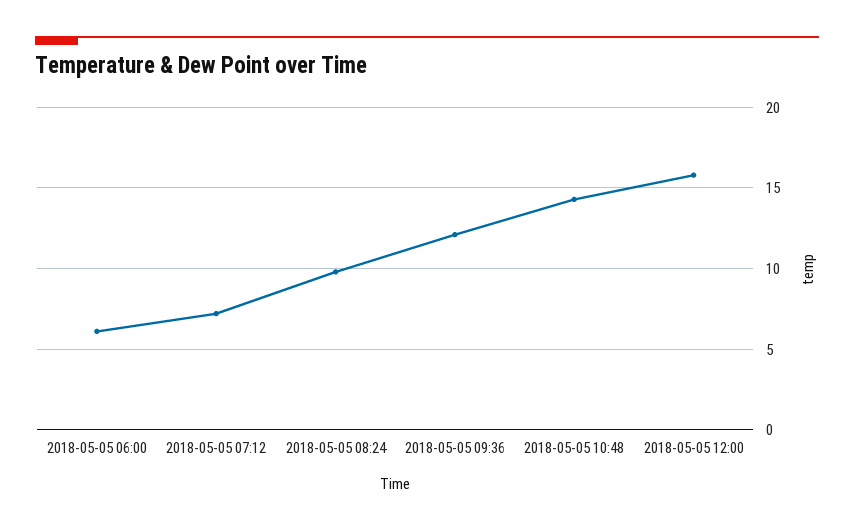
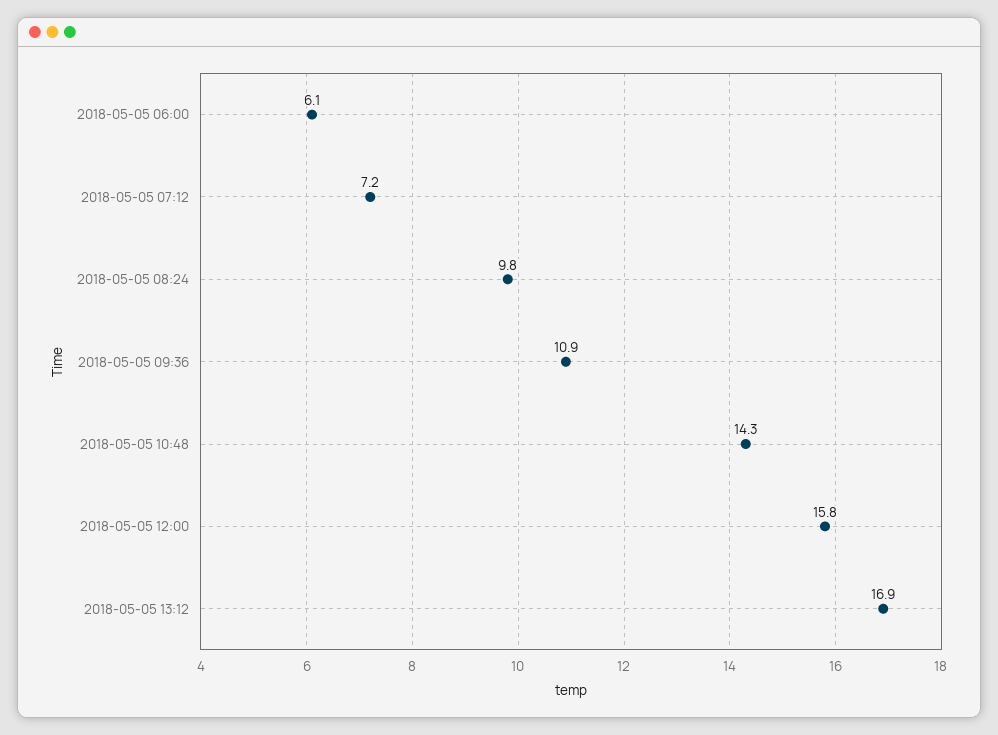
2018-05-05 09:36: 12 -> 10.9
2018-05-05 13:12: none -> 16.9

